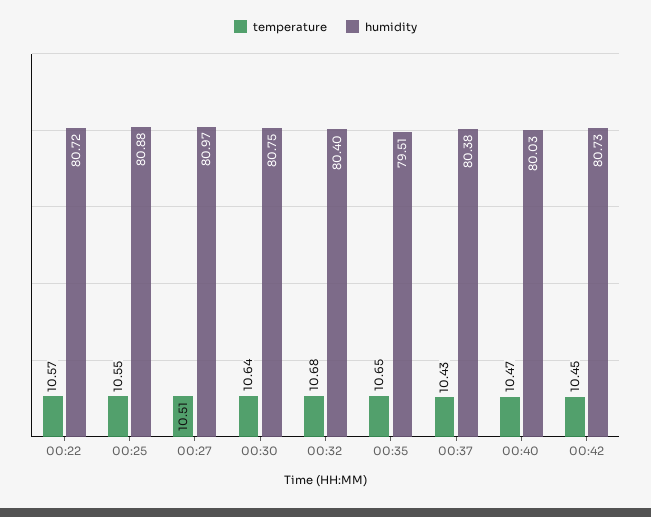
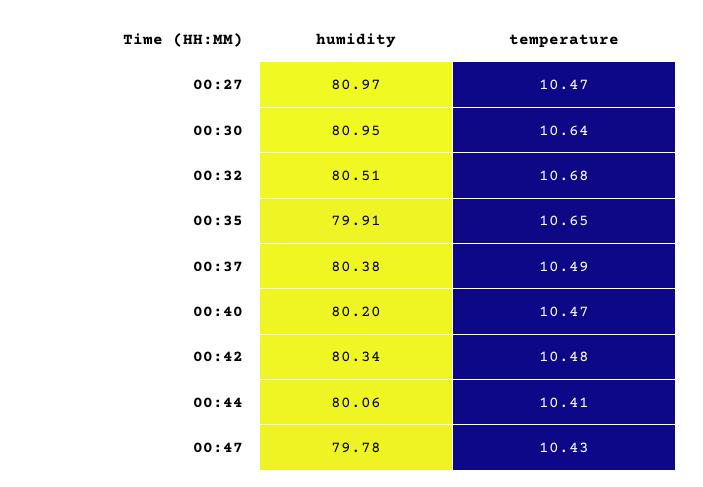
temperature, 00:22: 10.57 -> none
humidity, 00:22: 80.72 -> none
temperature, 00:25: 10.55 -> none
humidity, 00:25: 80.88 -> none
temperature, 00:27: 10.51 -> 10.47
humidity, 00:30: 80.75 -> 80.95
humidity, 00:32: 80.4 -> 80.51
humidity, 00:35: 79.51 -> 79.91
temperature, 00:37: 10.43 -> 10.49
humidity, 00:40: 80.03 -> 80.2
temperature, 00:42: 10.45 -> 10.48
humidity, 00:42: 80.73 -> 80.34
humidity, 00:44: none -> 80.06
temperature, 00:44: none -> 10.41
humidity, 00:47: none -> 79.78
temperature, 00:47: none -> 10.43

